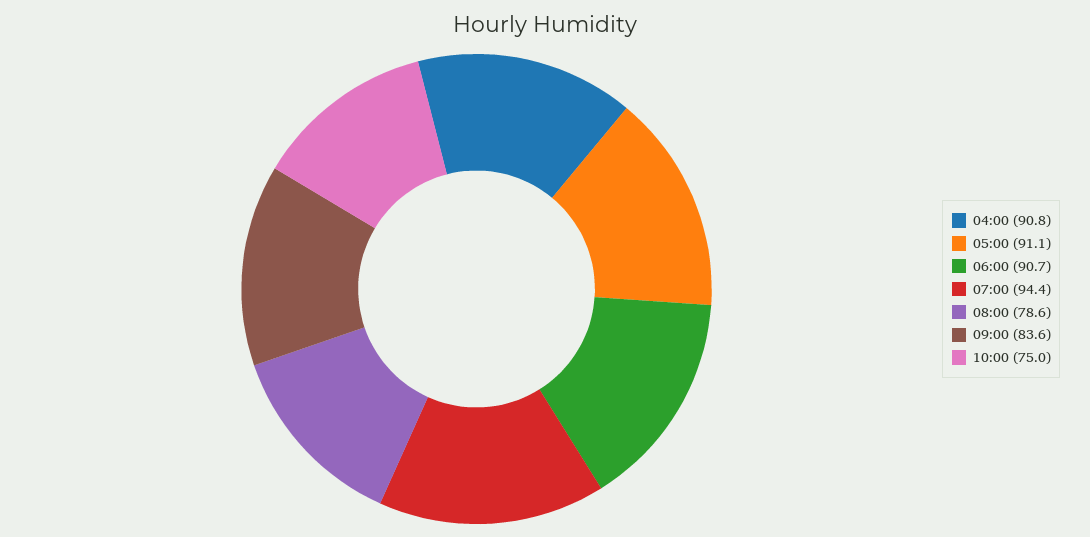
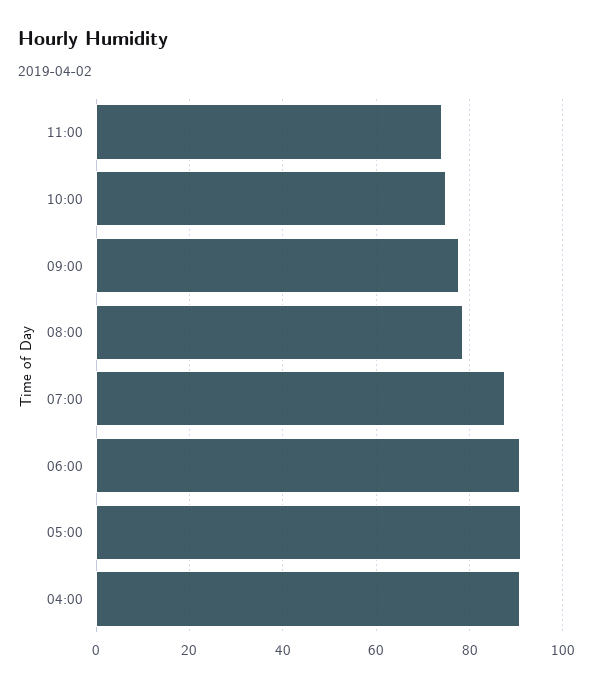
07:00: 94.4 -> 88
09:00: 83.6 -> 78
11:00: none -> 74

